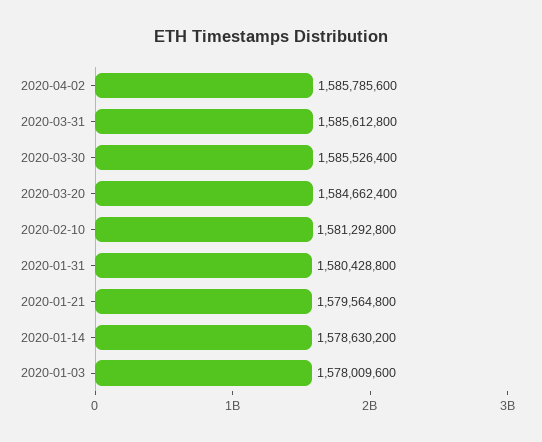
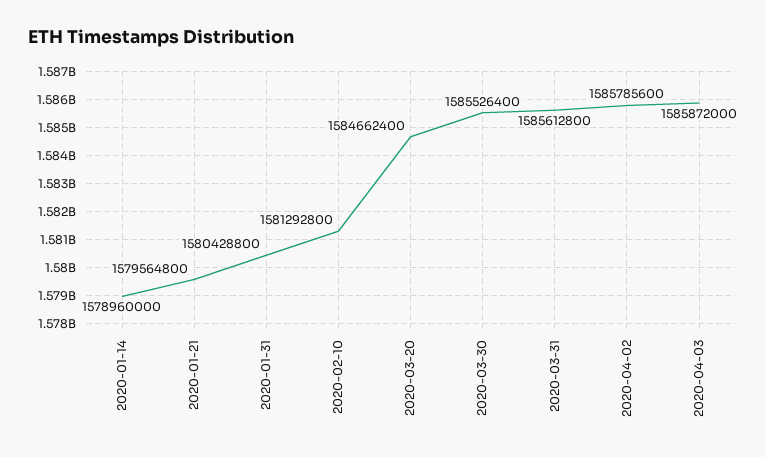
2020-01-14: 1578630200 -> 1578960000
2020-01-03: 1578009600 -> none
2020-04-03: none -> 1585872000

